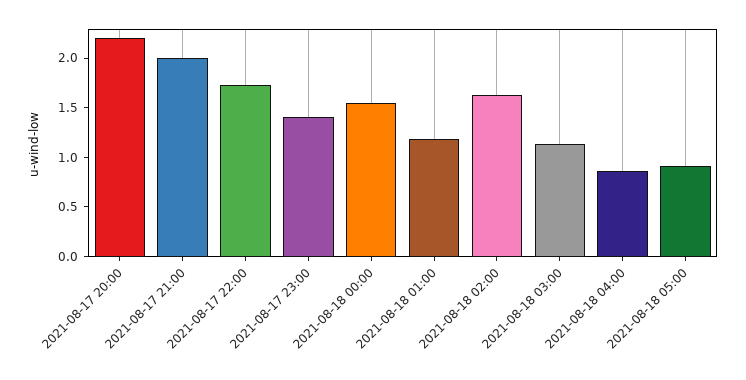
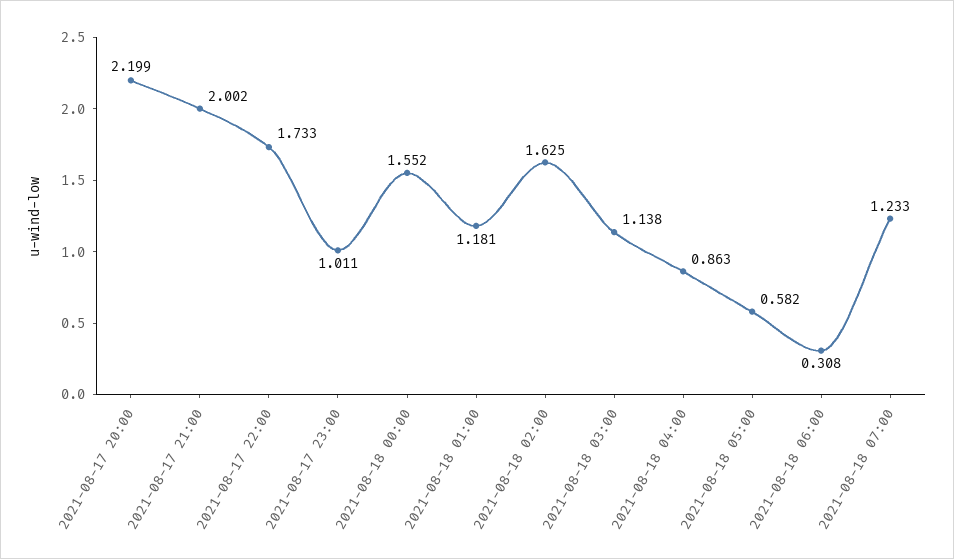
2021-08-17 23:00: 1.4 -> 1.011
2021-08-18 05:00: 0.9 -> 0.582
2021-08-18 06:00: none -> 0.308
2021-08-18 07:00: none -> 1.233

